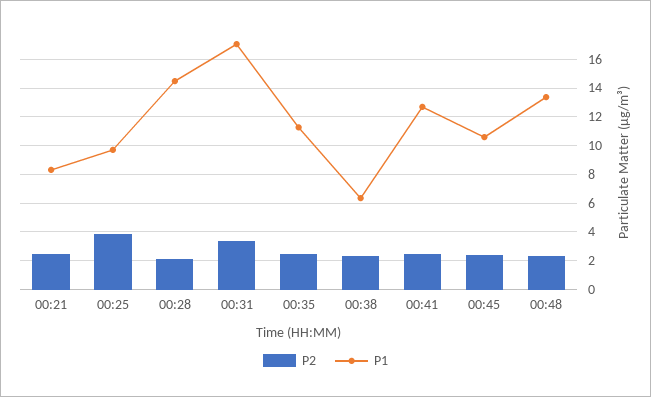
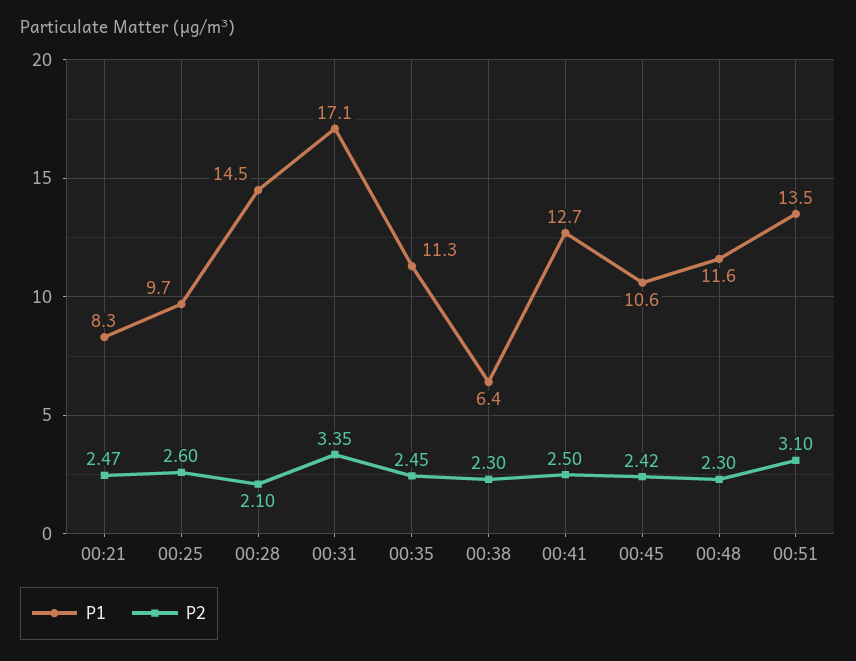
P2, 00:25: 4 -> 2.6
P1, 00:48: 13.5 -> 11.6
P1, 00:51: none -> 13.5
P2, 00:51: none -> 3.1

